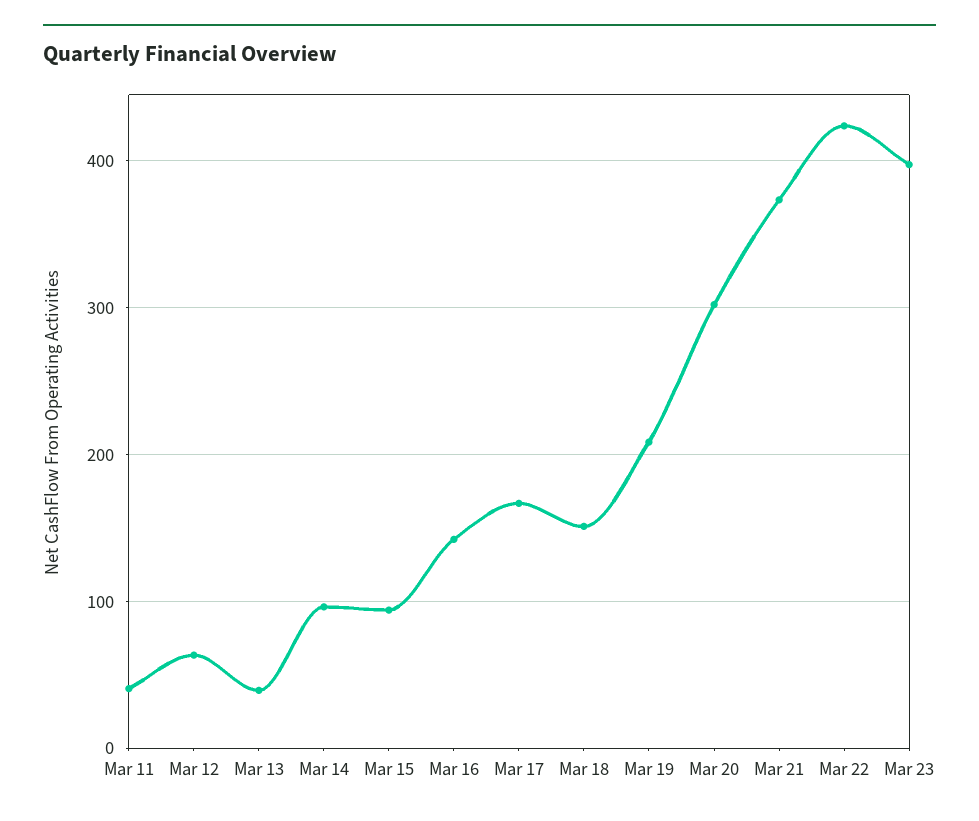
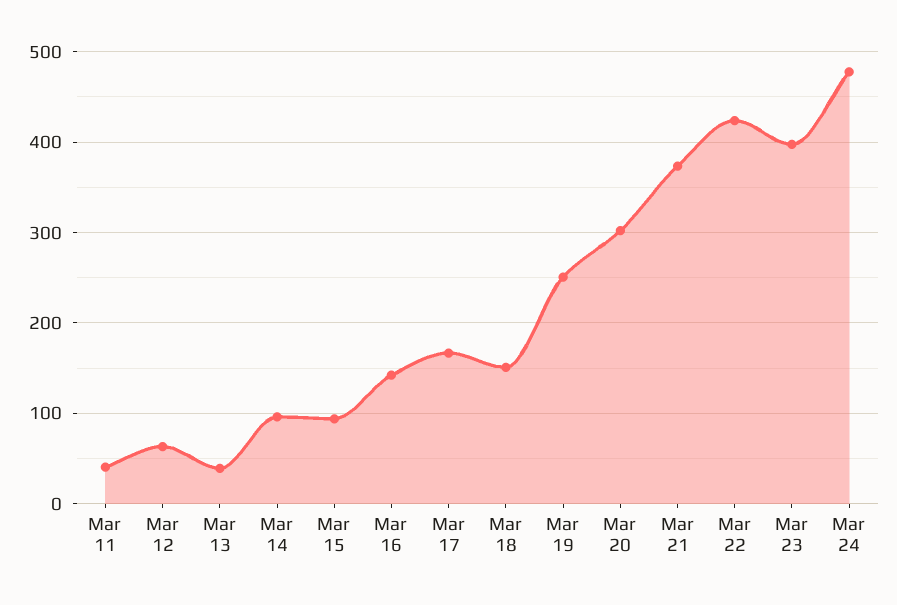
Mar 19: 210 -> 250
Mar 24: none -> 480

